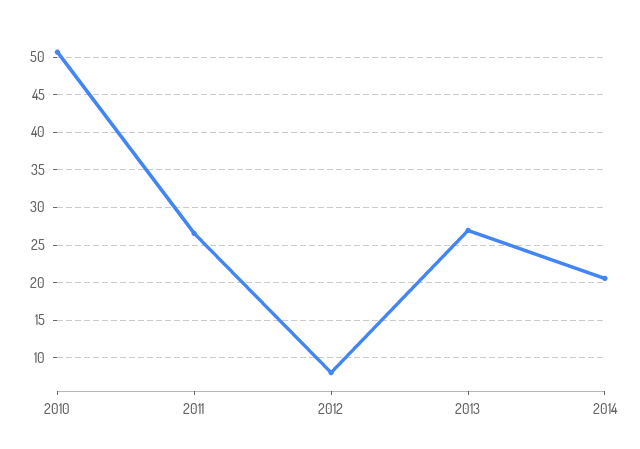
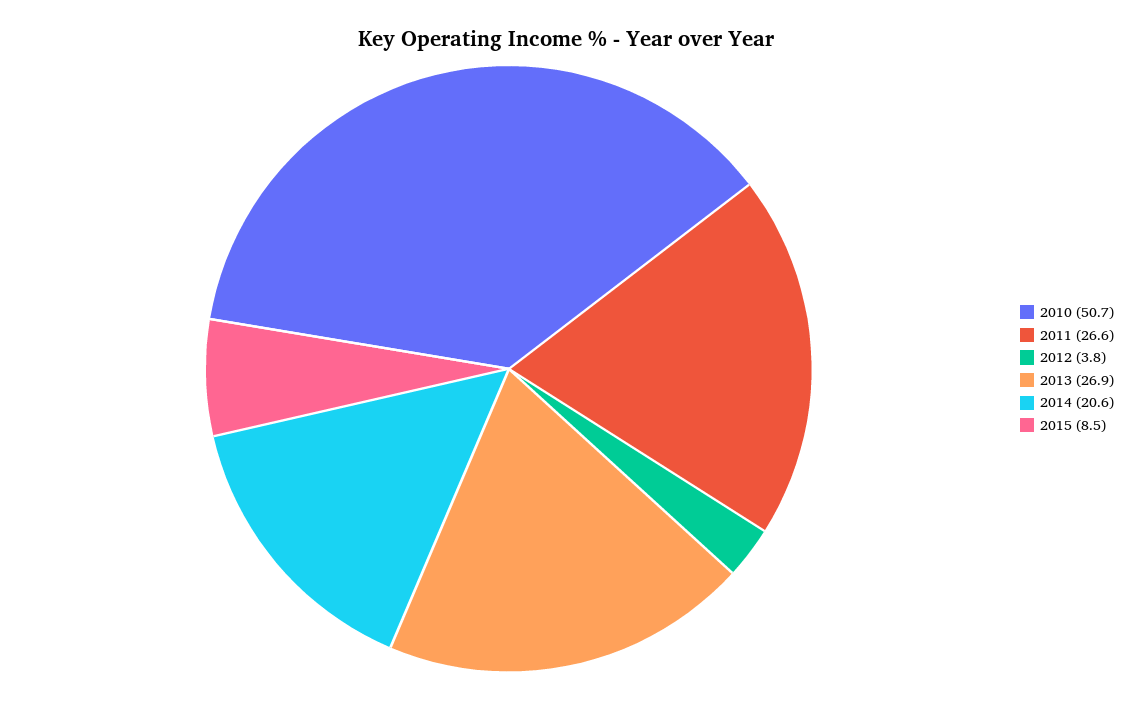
2012: 8 -> 3.8
2015: none -> 8.5

